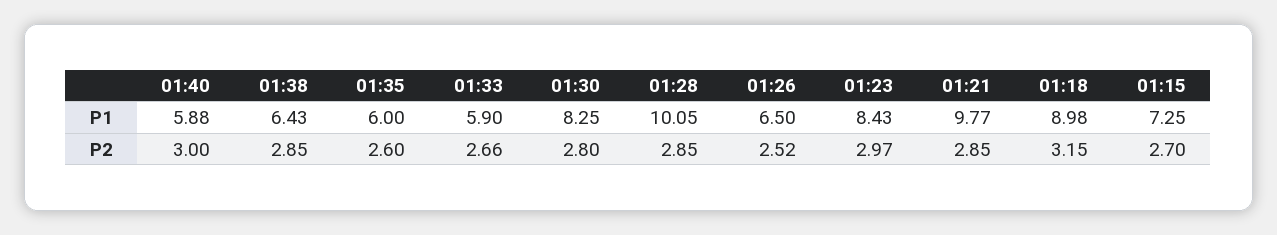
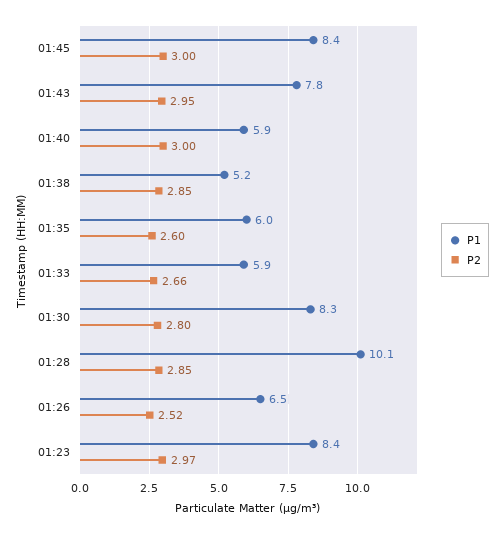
P1, 01:38: 6.43 -> 5.2
P1, 01:21: 9.77 -> none
P1, 01:18: 8.98 -> none
P1, 01:15: 7.25 -> none
P2, 01:21: 2.85 -> none
P2, 01:18: 3.15 -> none
P2, 01:15: 2.7 -> none
P1, 01:45: none -> 8.4
P2, 01:45: none -> 3
P1, 01:43: none -> 7.8
P2, 01:43: none -> 2.95

